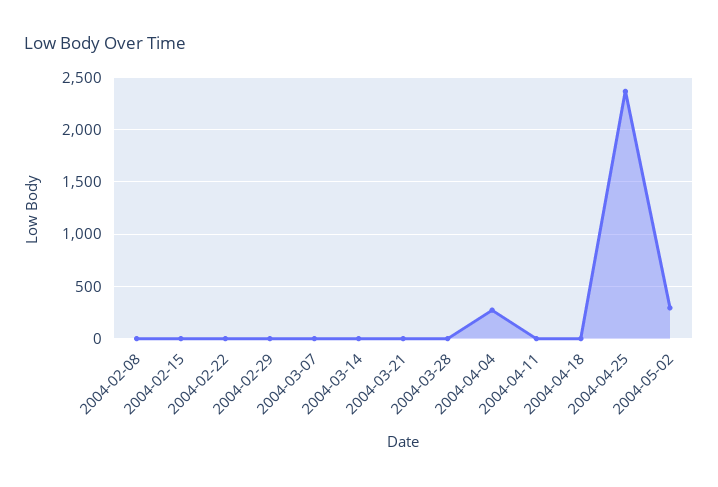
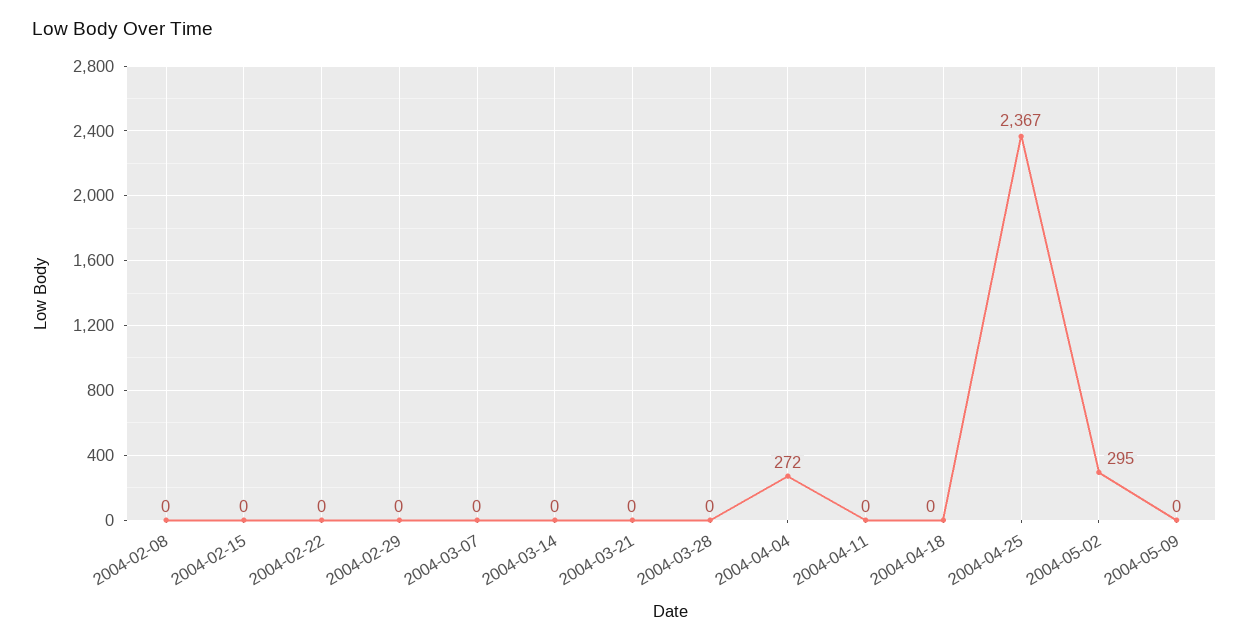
2004-05-09: none -> 0

